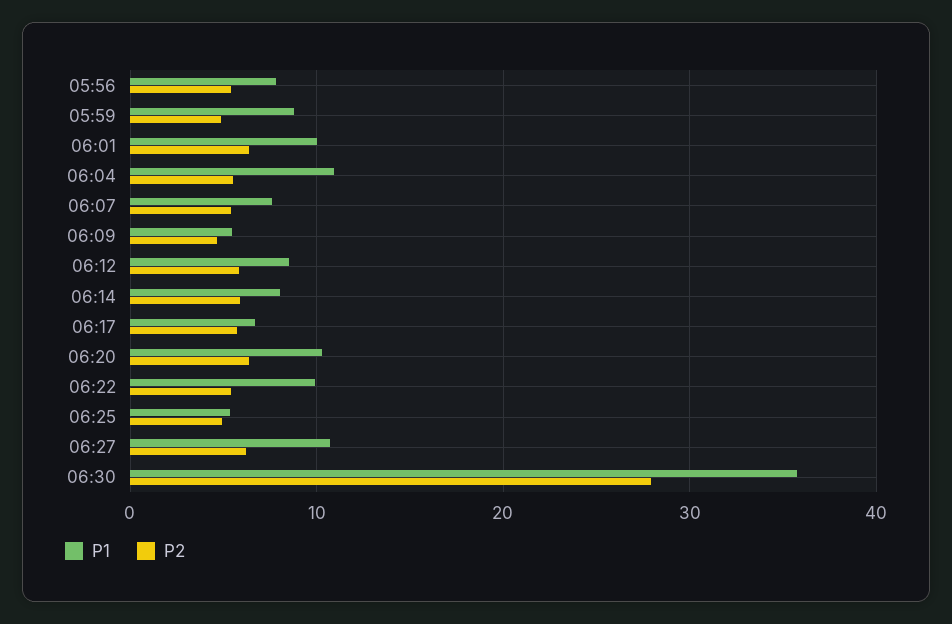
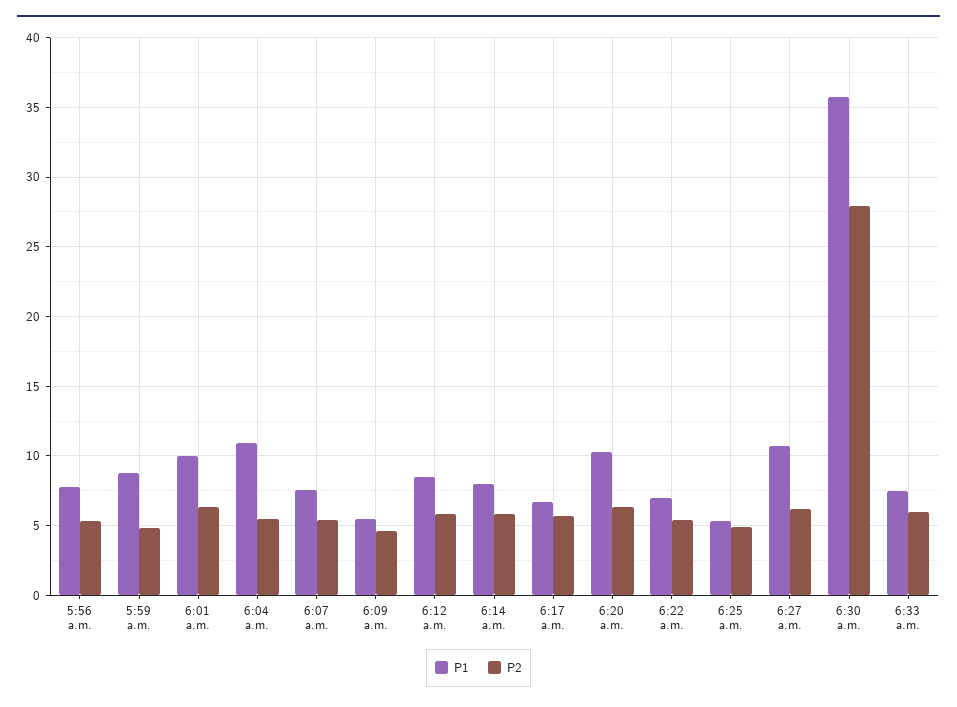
P1, 06:22: 10 -> 7
P1, 6:33 a.m.: none -> 7.5
P2, 6:33 a.m.: none -> 6

